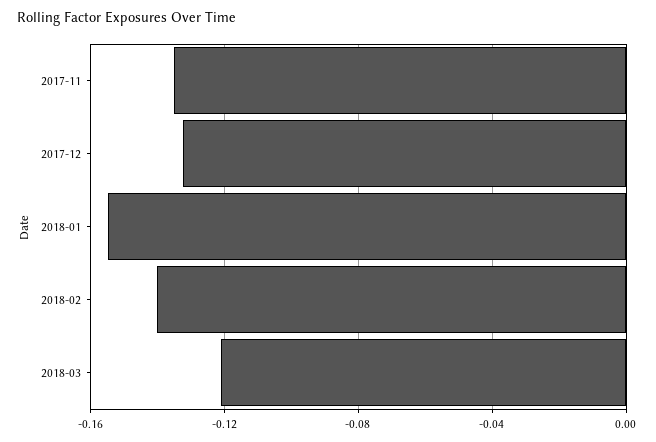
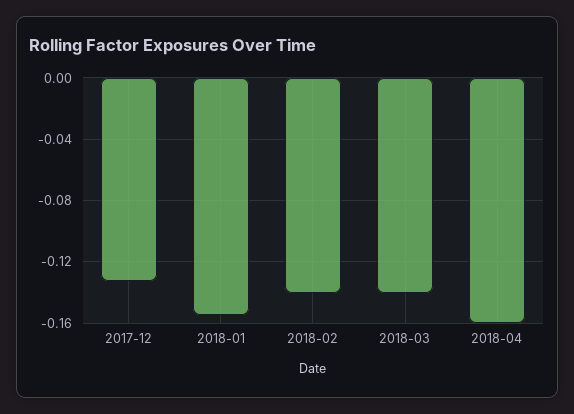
2017-11: -0.135 -> none
2018-03: -0.12 -> -0.14
2018-04: none -> -0.16

